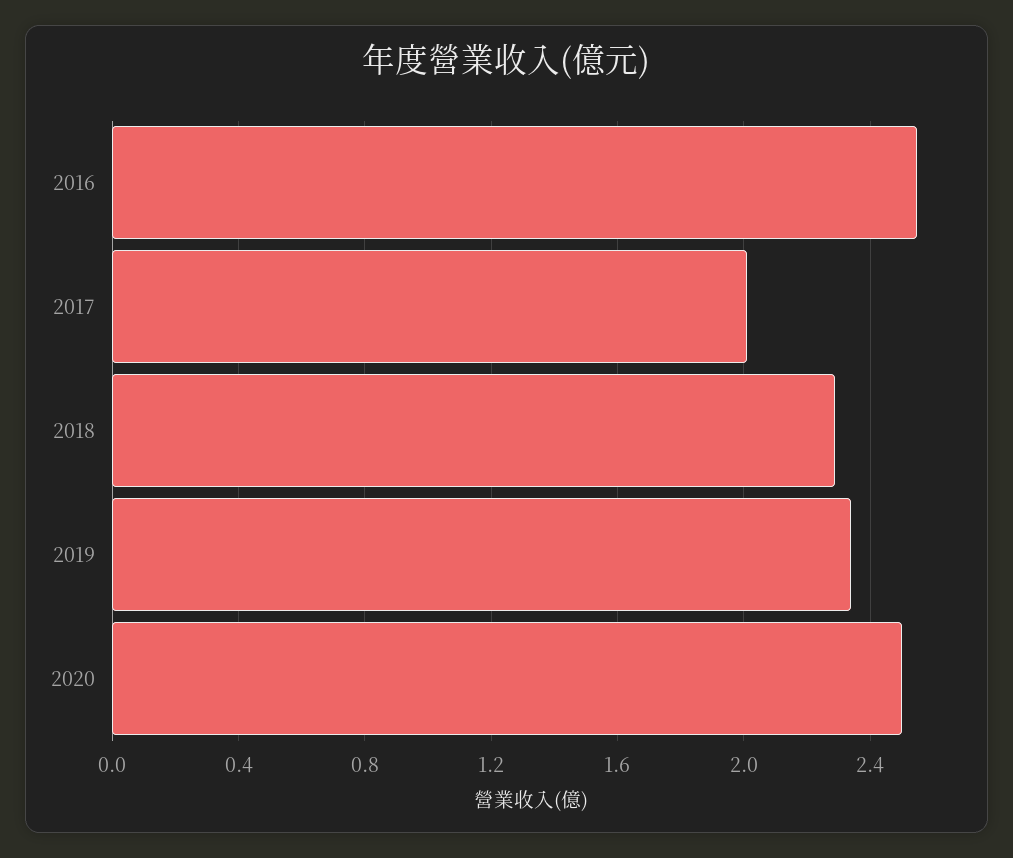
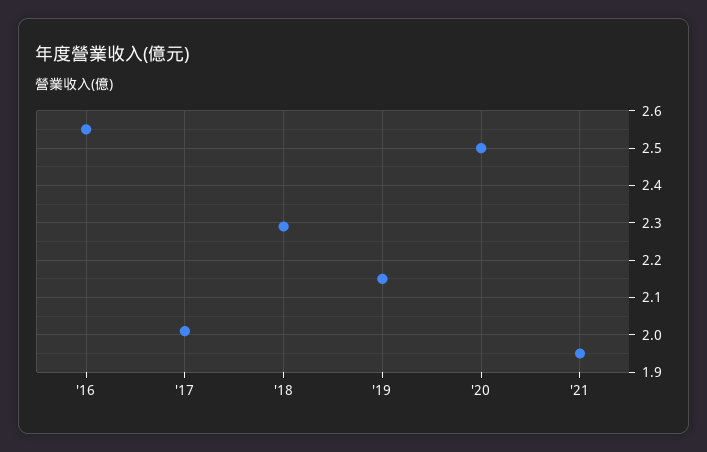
2019: 2.35 -> 2.15
'21: none -> 1.95

